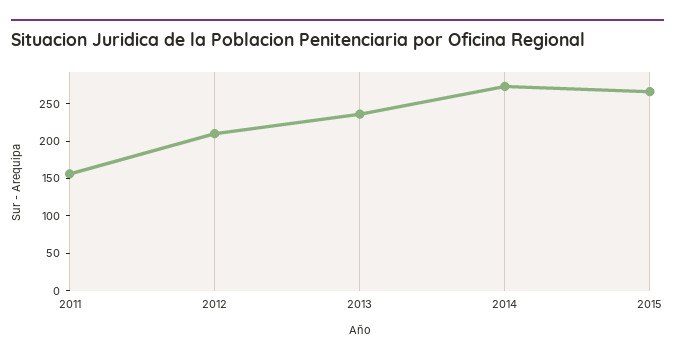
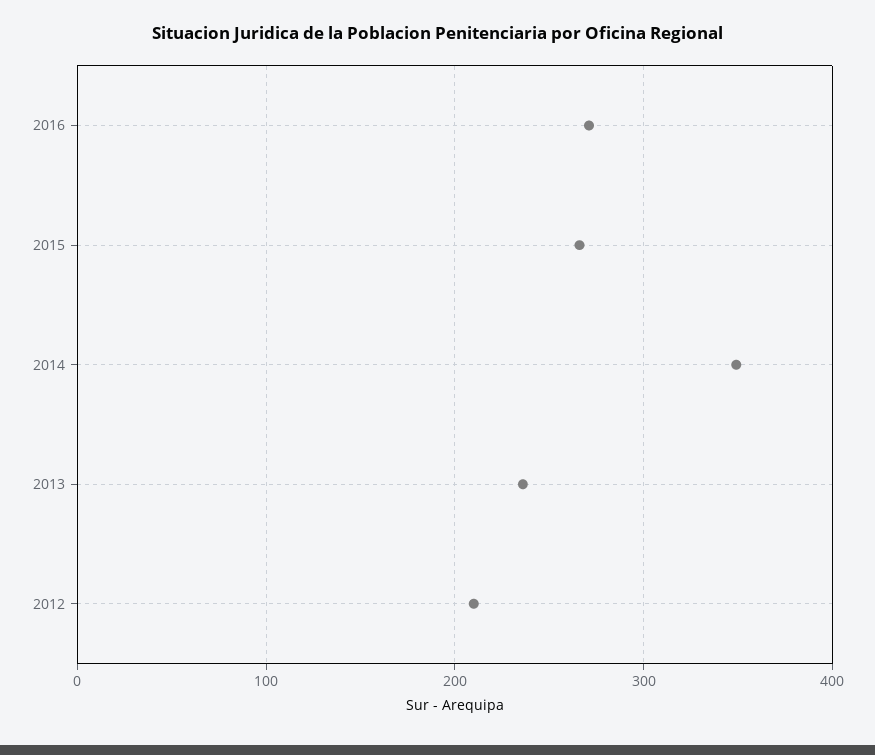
2011: 150 -> none
2014: 275 -> 350
2016: none -> 270

